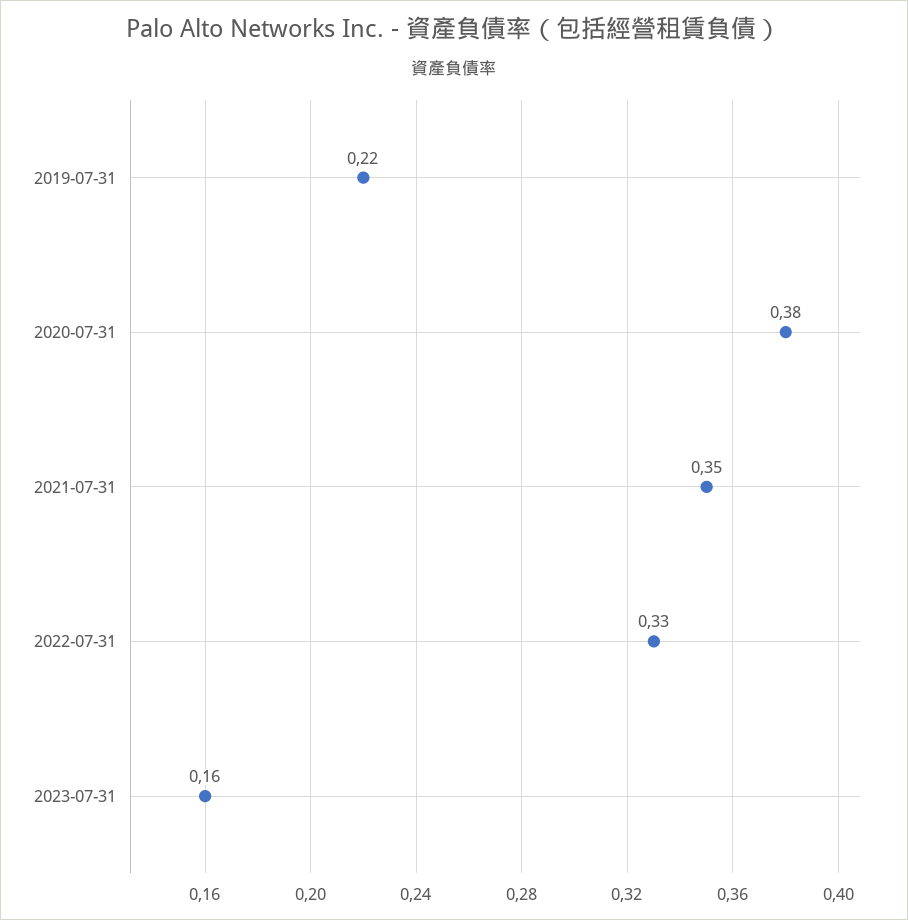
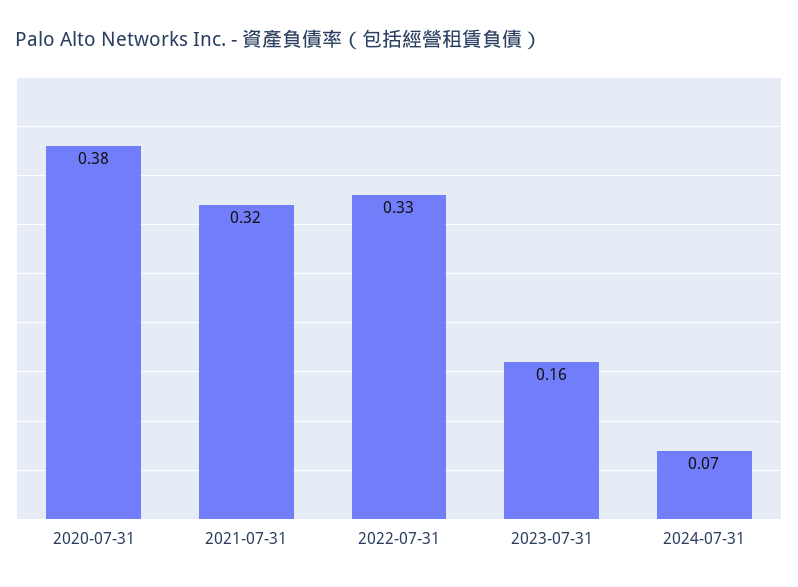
2019-07-31: 0.22 -> none
2021-07-31: 0.35 -> 0.32
2024-07-31: none -> 0.07

